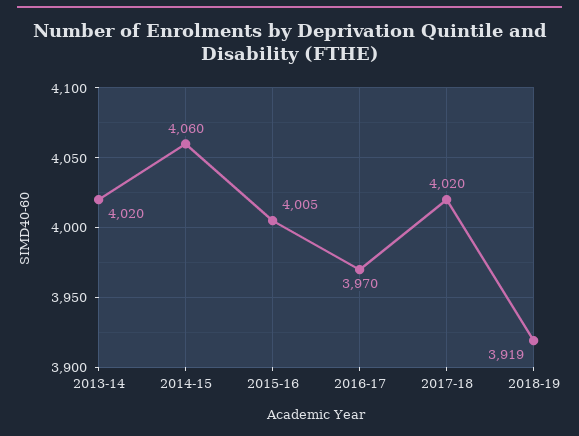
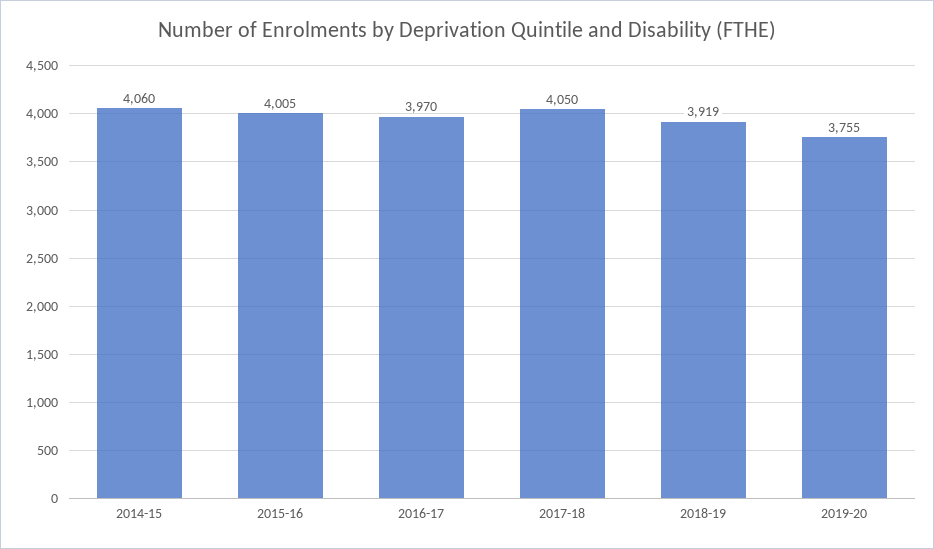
2013-14: 4020 -> none
2017-18: 4020 -> 4050
2019-20: none -> 3755

